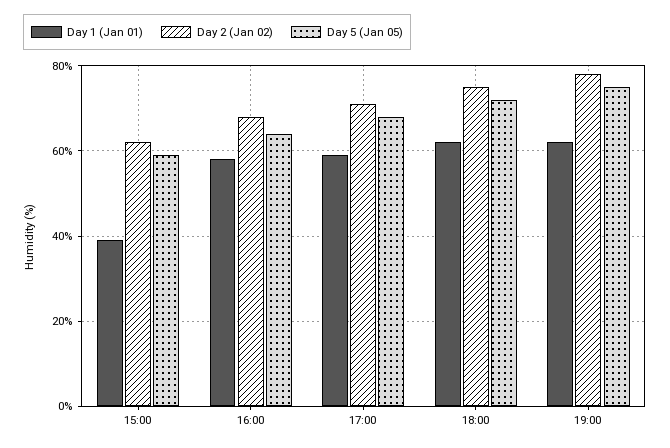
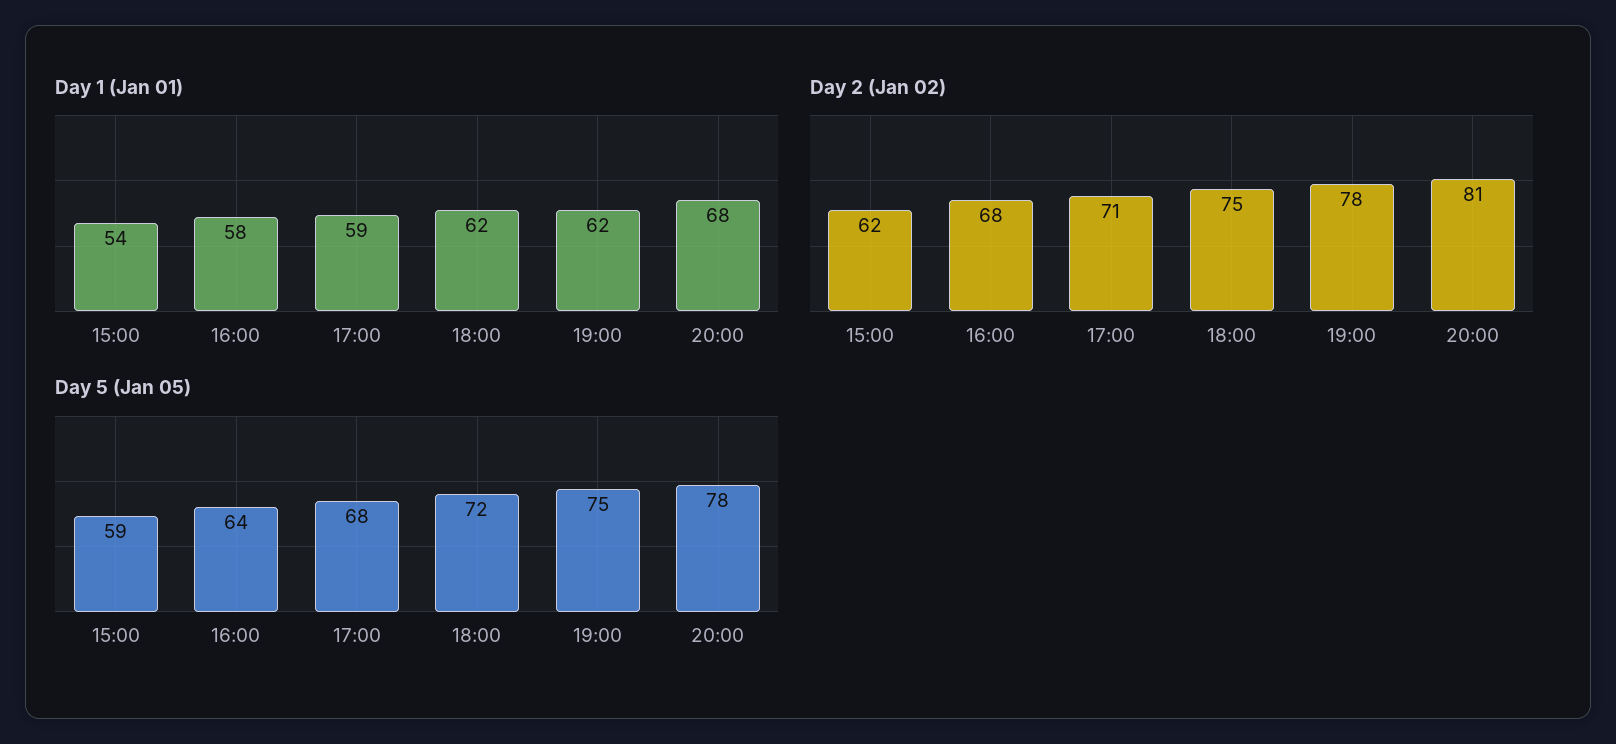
Day 1 (Jan 01), 15:00: 40 -> 54
Day 1 (Jan 01), 20:00: none -> 68
Day 2 (Jan 02), 20:00: none -> 81
Day 5 (Jan 05), 20:00: none -> 78

